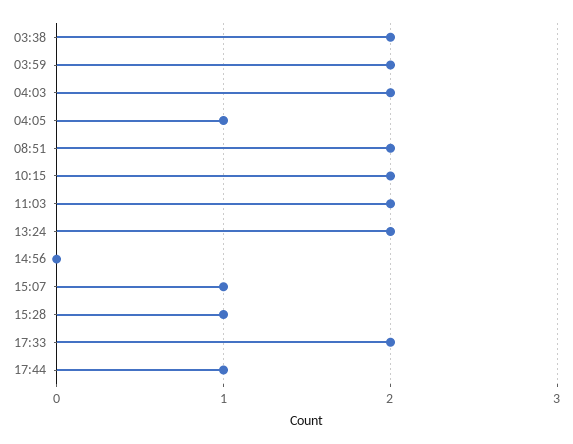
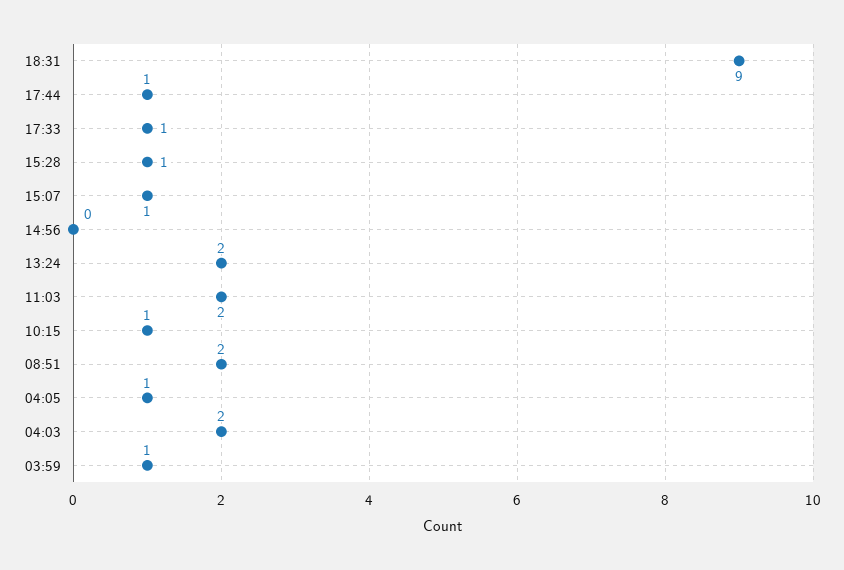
03:38: 2 -> none
03:59: 2 -> 1
10:15: 2 -> 1
17:33: 2 -> 1
18:31: none -> 9

